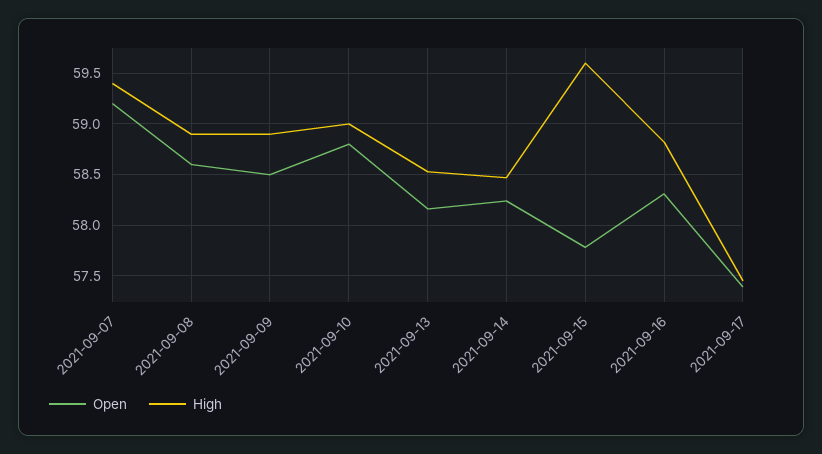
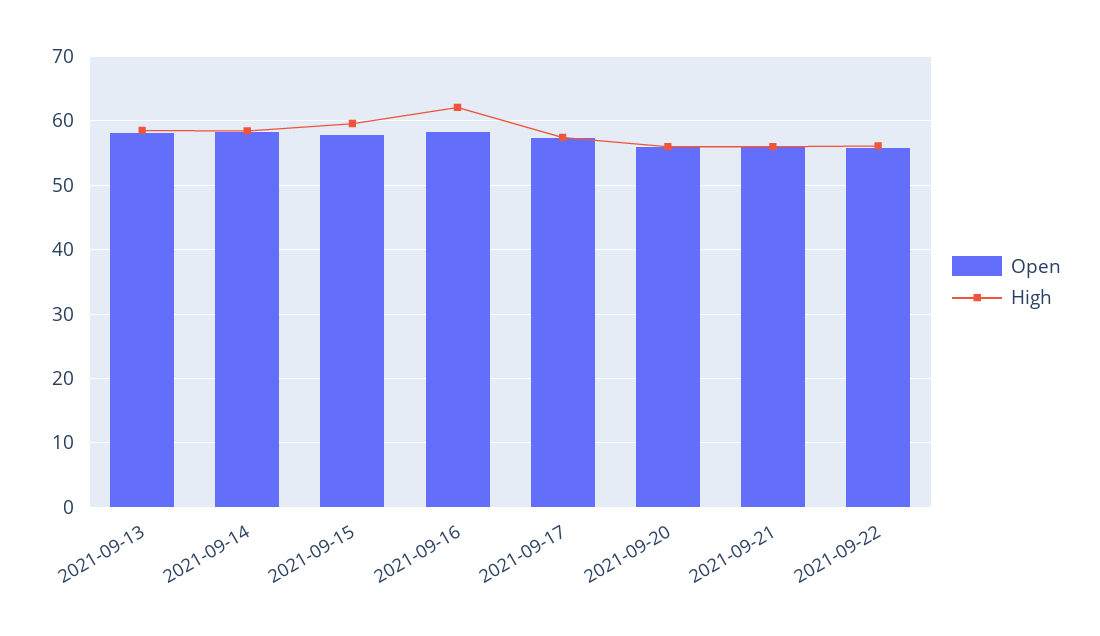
Open, 2021-09-07: 59.2 -> none
High, 2021-09-07: 59.4 -> none
Open, 2021-09-08: 58.6 -> none
High, 2021-09-08: 58.9 -> none
Open, 2021-09-09: 58.5 -> none
High, 2021-09-09: 58.9 -> none
Open, 2021-09-10: 58.8 -> none
High, 2021-09-10: 59 -> none
High, 2021-09-16: 58.8 -> 62
Open, 2021-09-20: none -> 56
High, 2021-09-20: none -> 56
Open, 2021-09-21: none -> 56
High, 2021-09-21: none -> 56
Open, 2021-09-22: none -> 56
High, 2021-09-22: none -> 56

